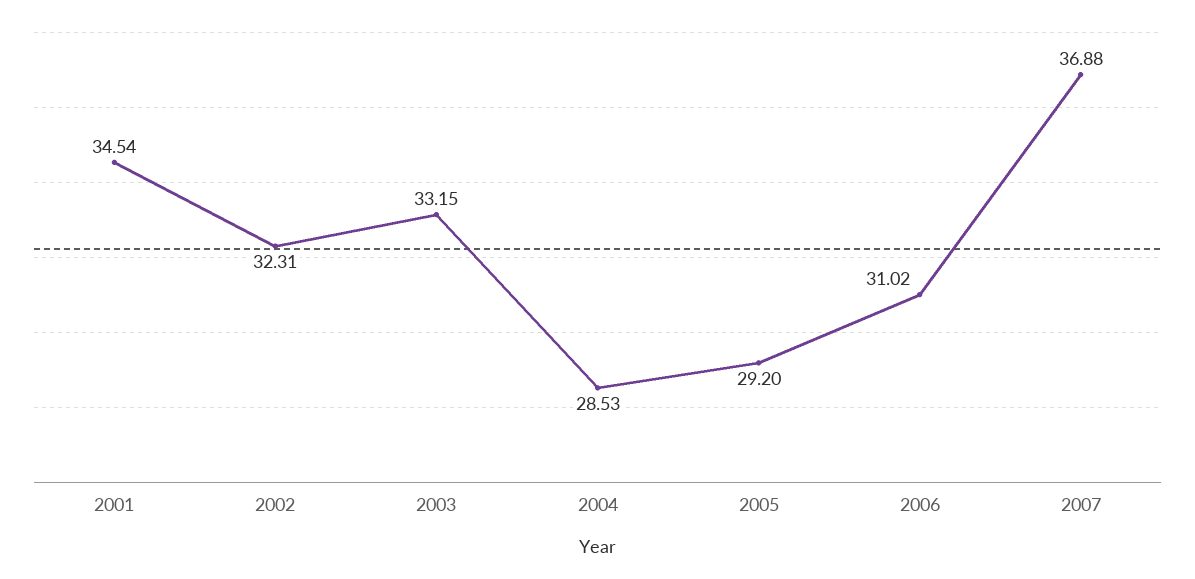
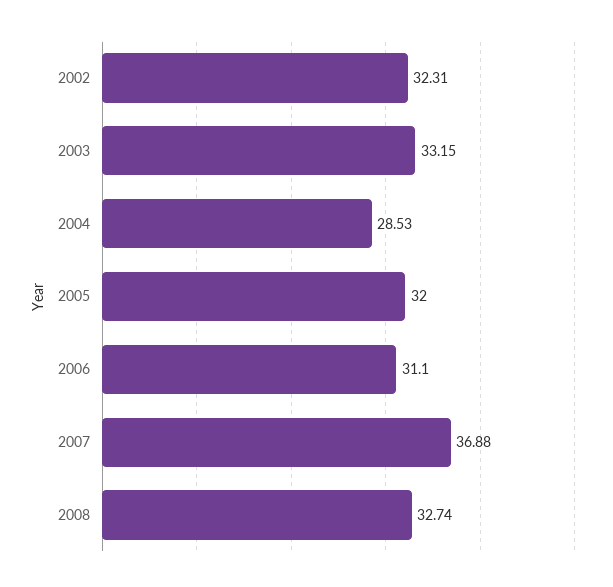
2001: 34.54 -> none
2005: 29.2 -> 32
2006: 31.02 -> 31.1
2008: none -> 32.74

